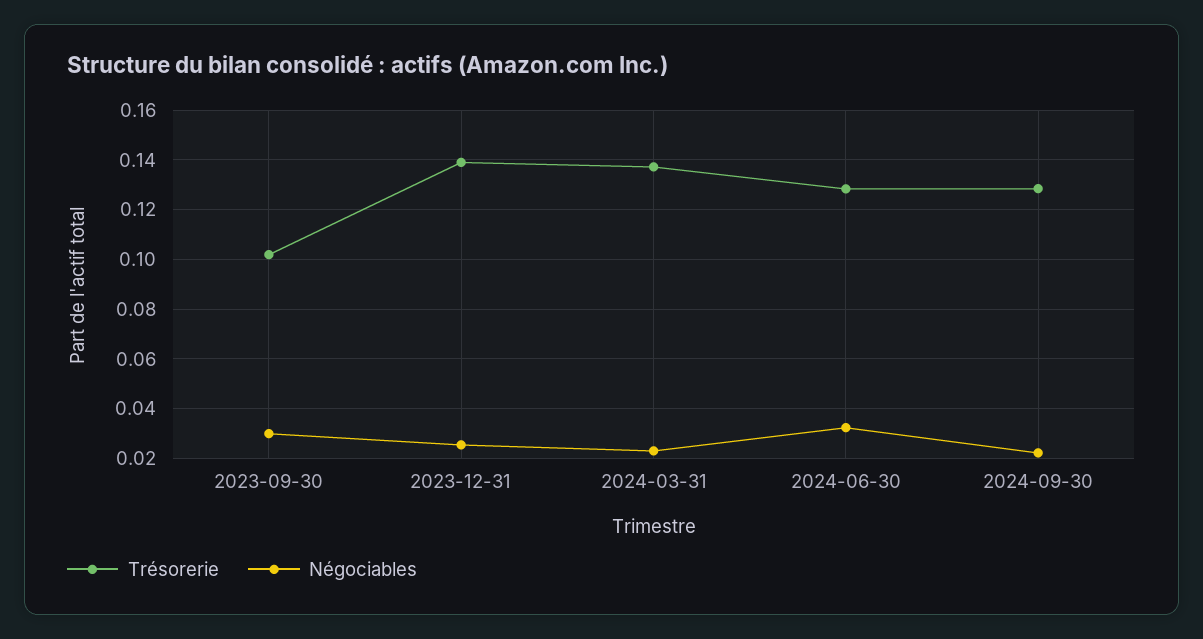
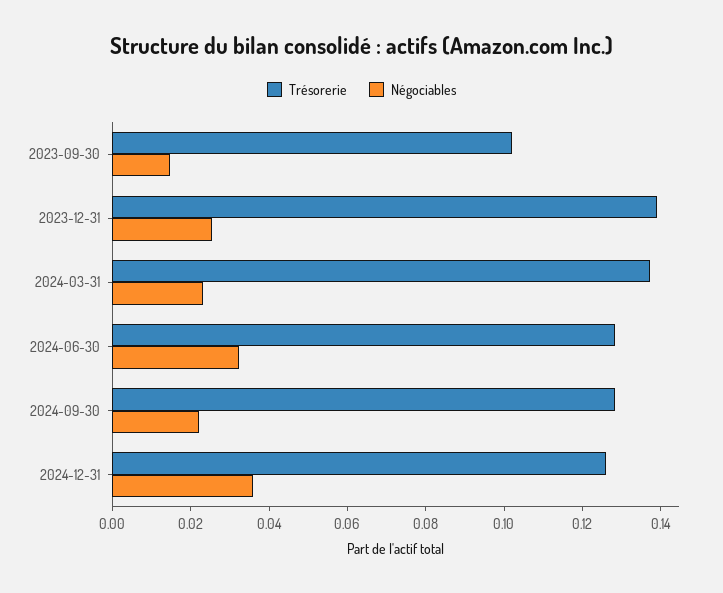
Négociables, 2023-09-30: 0.03 -> 0.015
Trésorerie, 2024-12-31: none -> 0.125
Négociables, 2024-12-31: none -> 0.035

